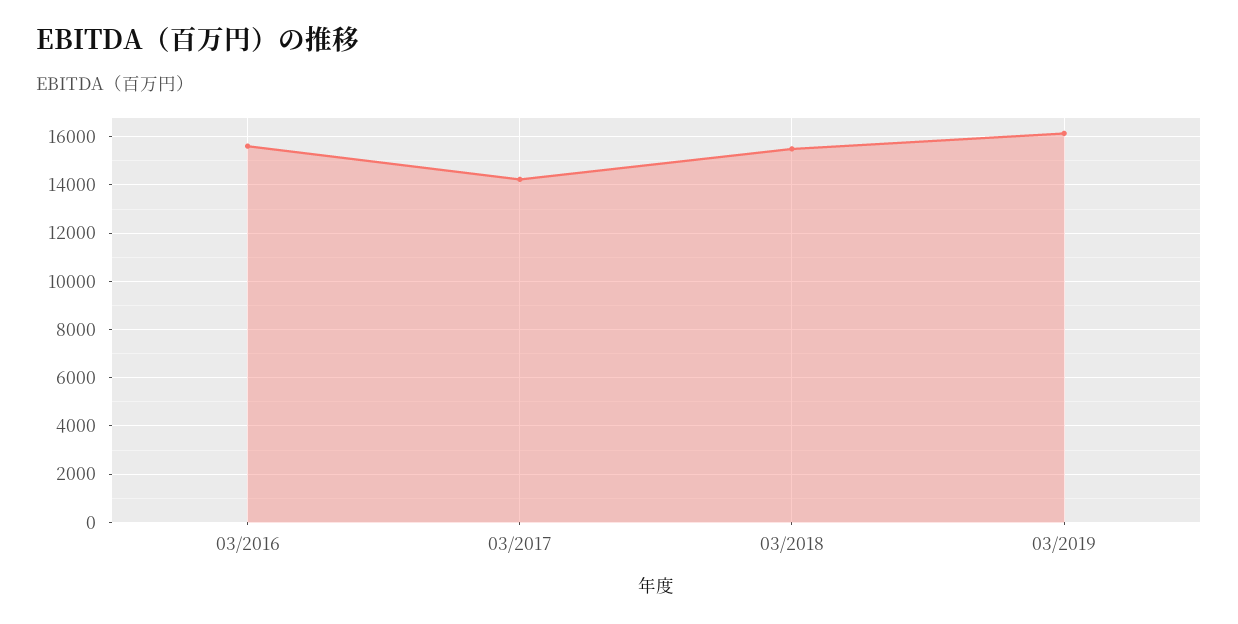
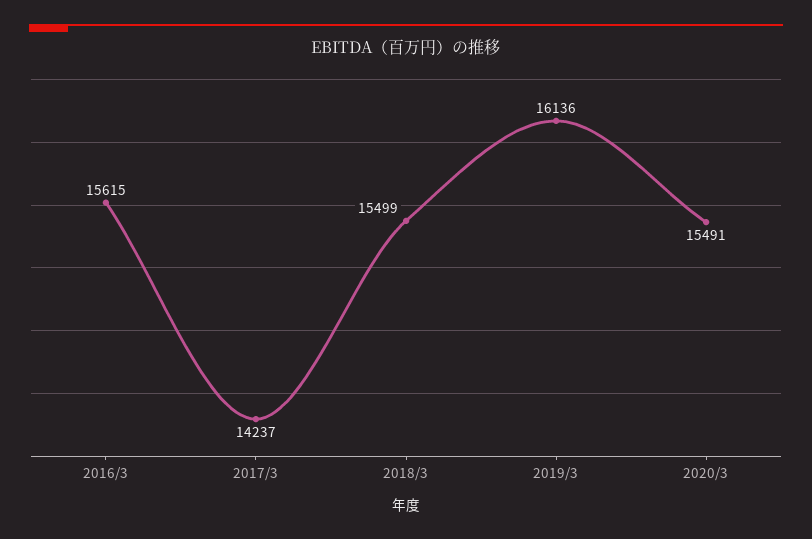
2020/3: none -> 15491

